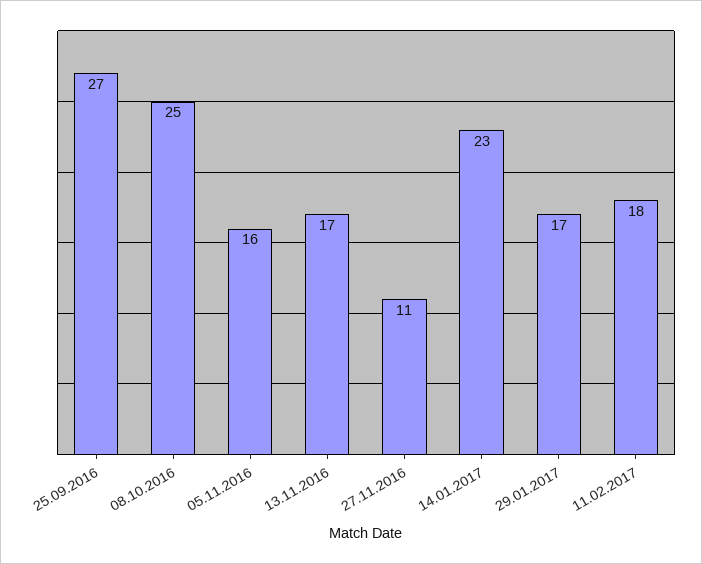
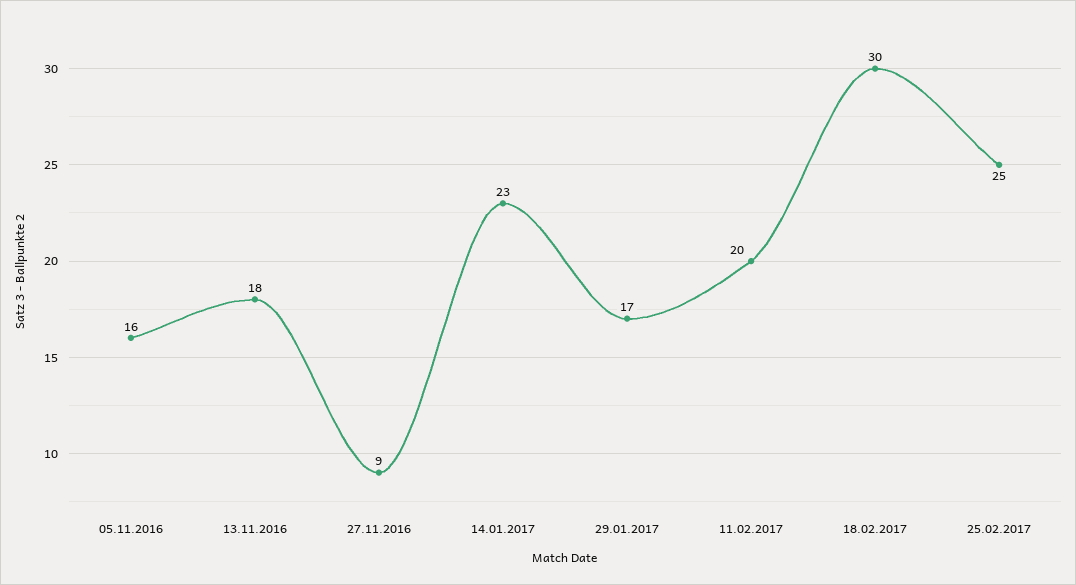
25.09.2016: 27 -> none
08.10.2016: 25 -> none
13.11.2016: 17 -> 18
27.11.2016: 11 -> 9
11.02.2017: 18 -> 20
18.02.2017: none -> 30
25.02.2017: none -> 25

